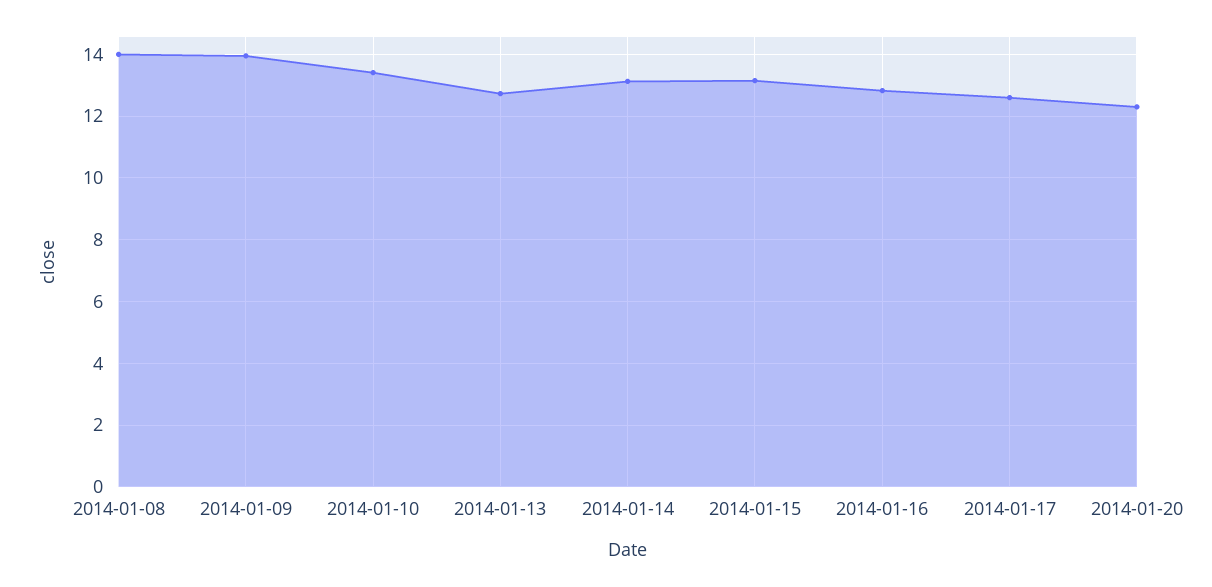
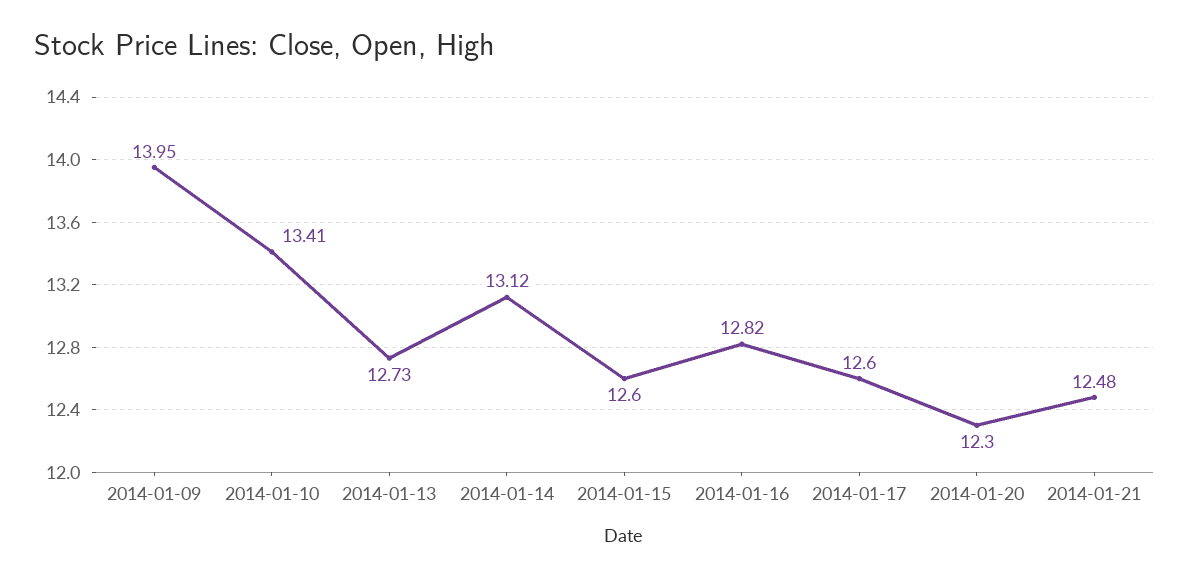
2014-01-08: 14 -> none
2014-01-15: 13.2 -> 12.6
2014-01-21: none -> 12.48

